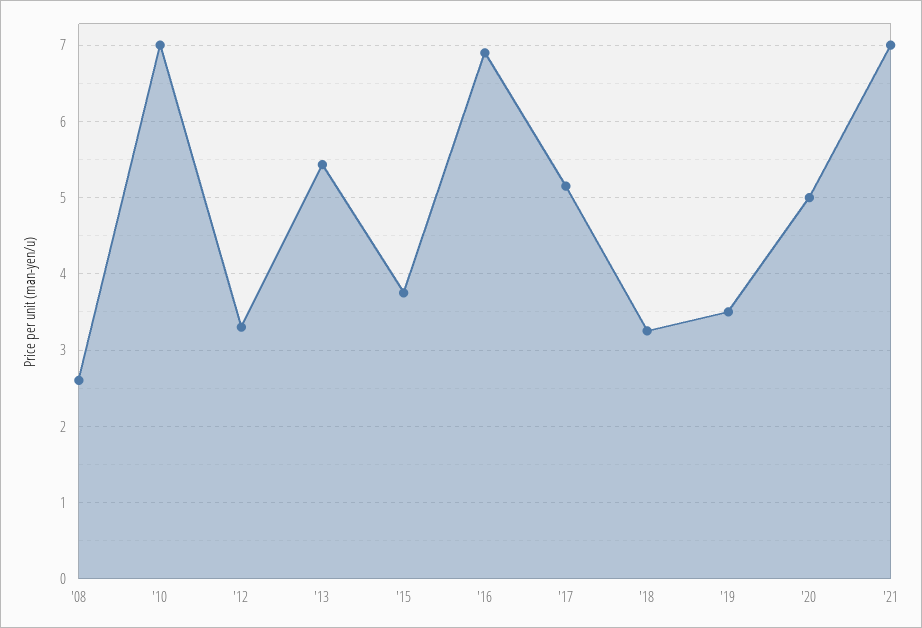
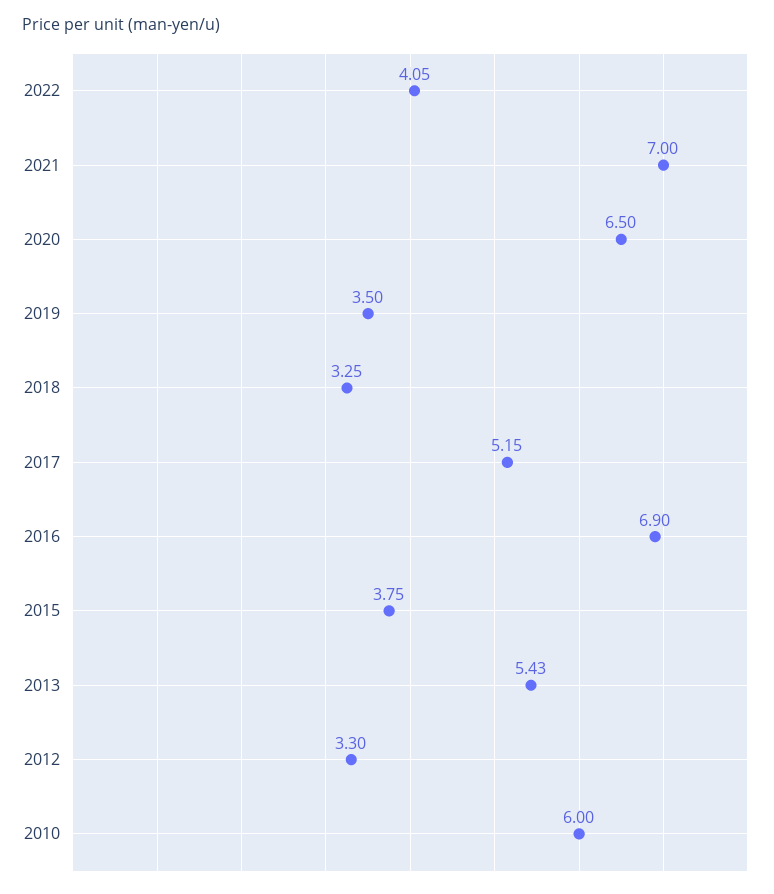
'08: 2.6 -> none
'10: 7 -> 6
'20: 5 -> 6.5
2022: none -> 4.05

